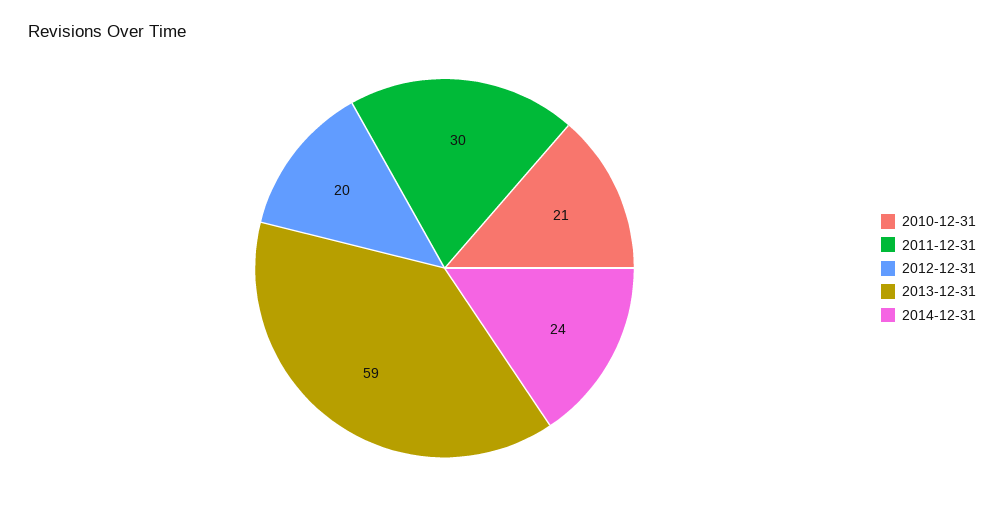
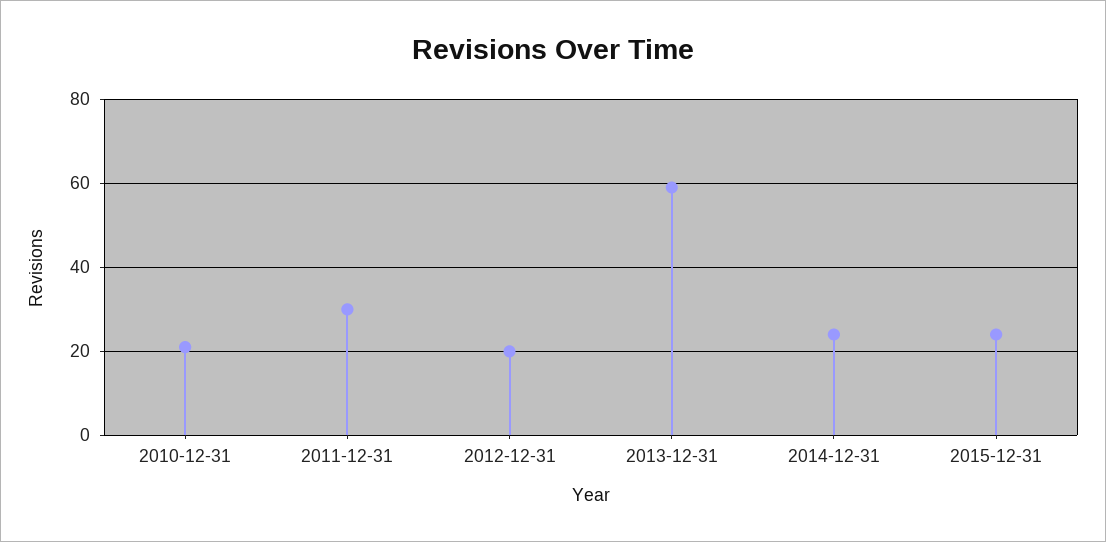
2015-12-31: none -> 25

